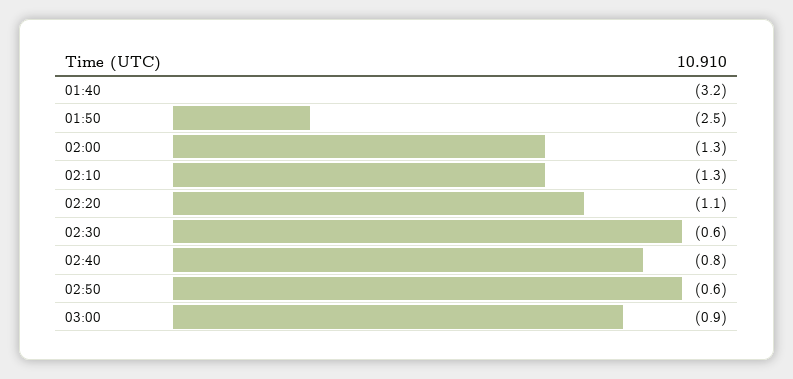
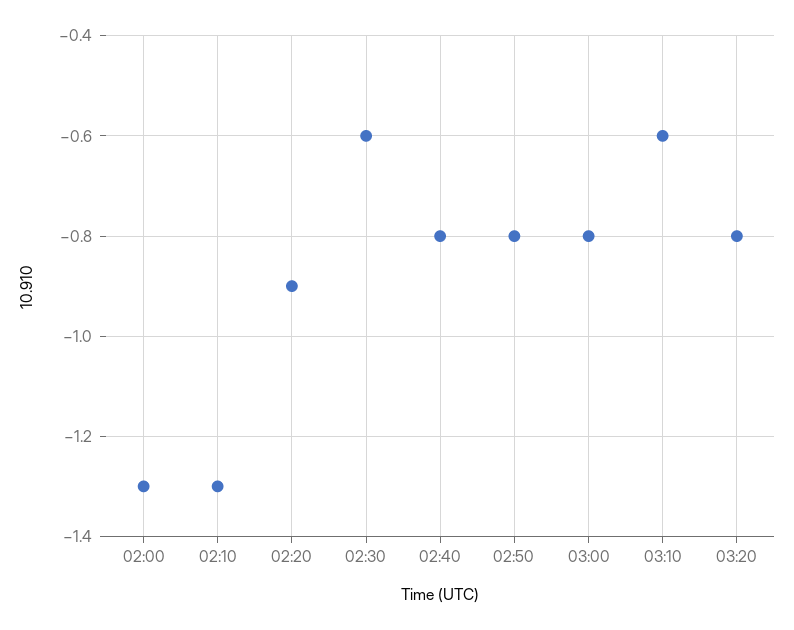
01:40: -3.2 -> none
01:50: -2.5 -> none
02:20: -1.1 -> -0.9
02:50: -0.6 -> -0.8
03:00: -0.9 -> -0.8
03:10: none -> -0.6
03:20: none -> -0.8

